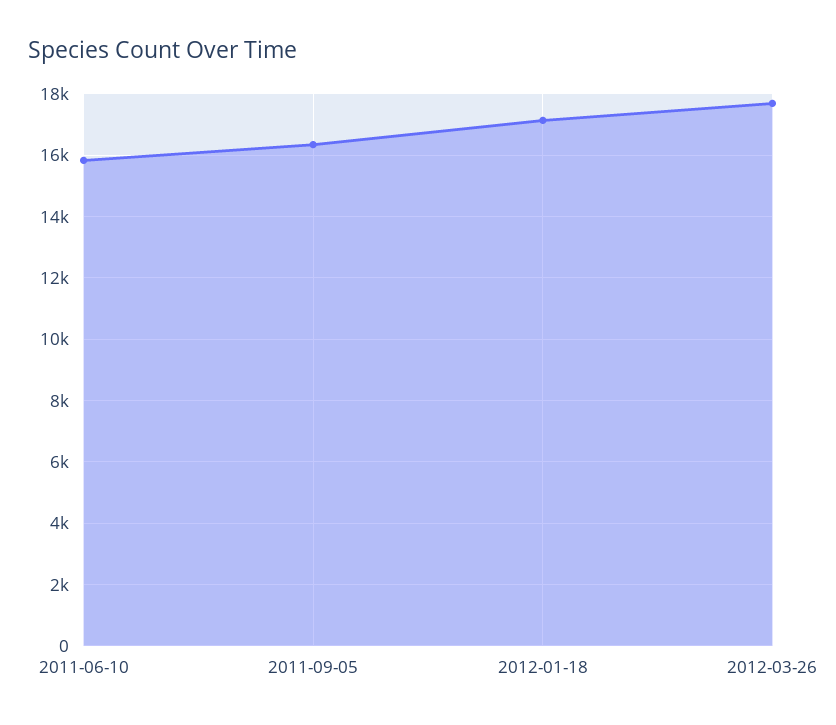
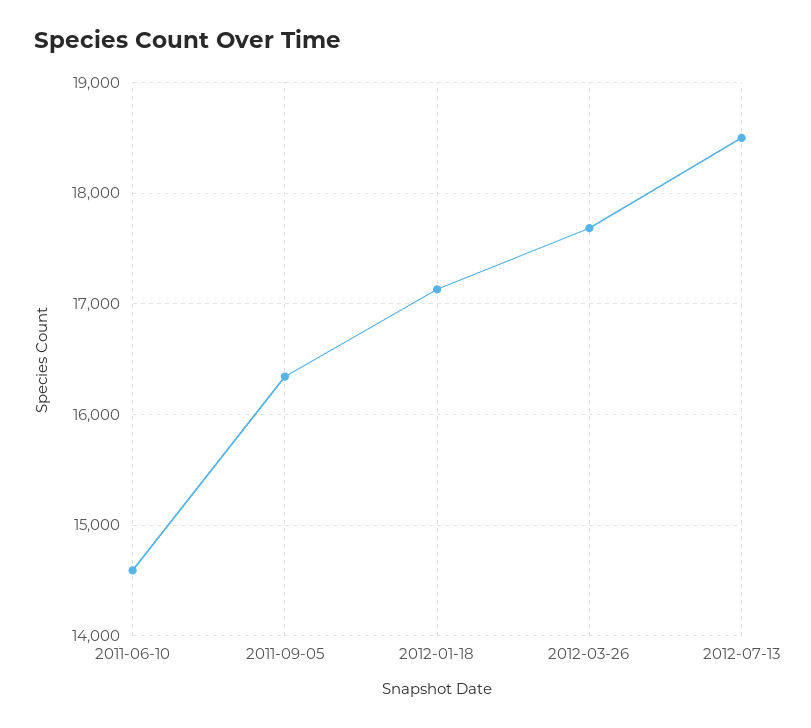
2011-06-10: 15800 -> 14600
2012-07-13: none -> 18500

